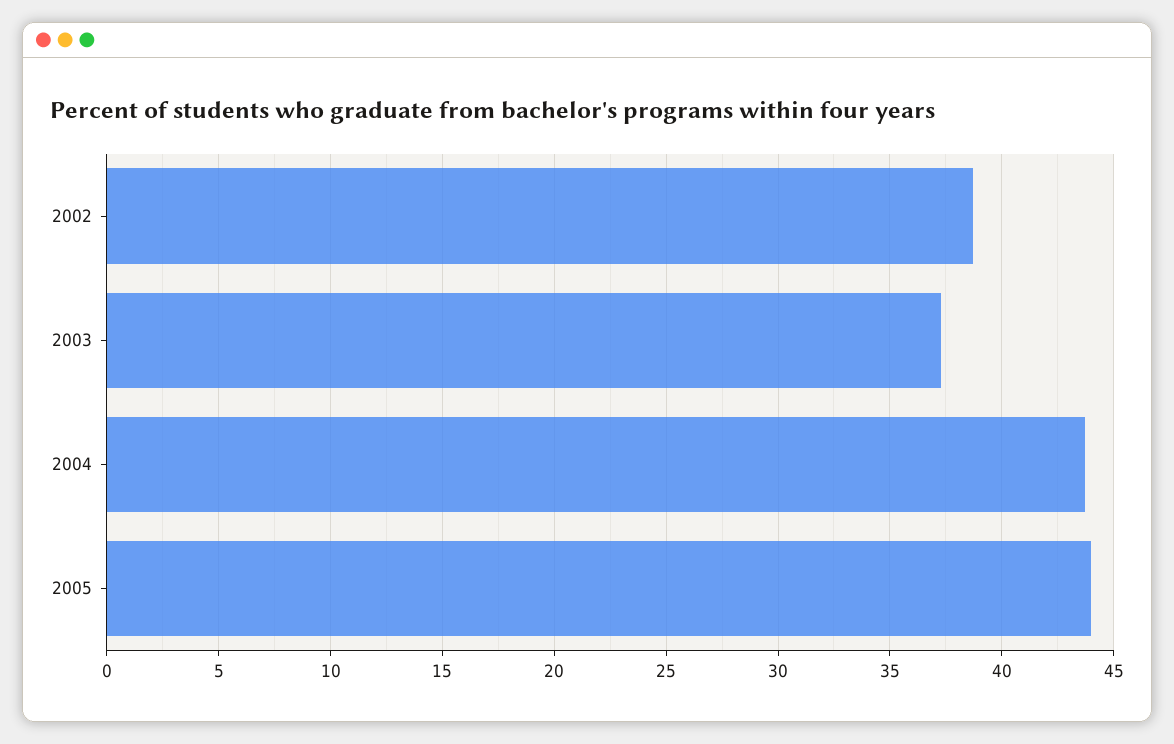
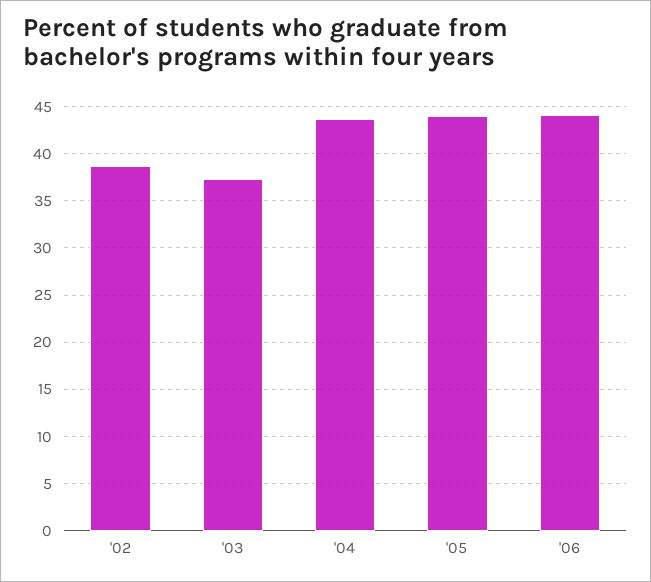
'06: none -> 44

